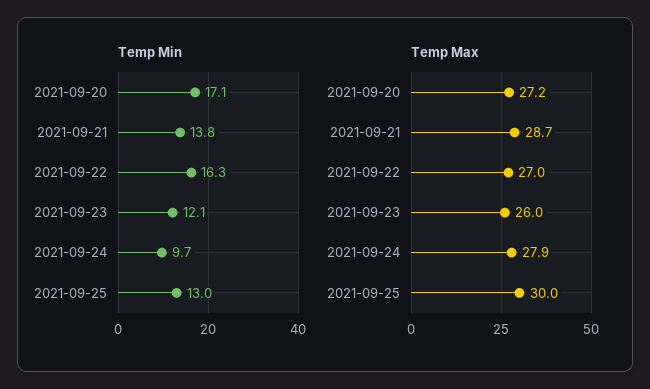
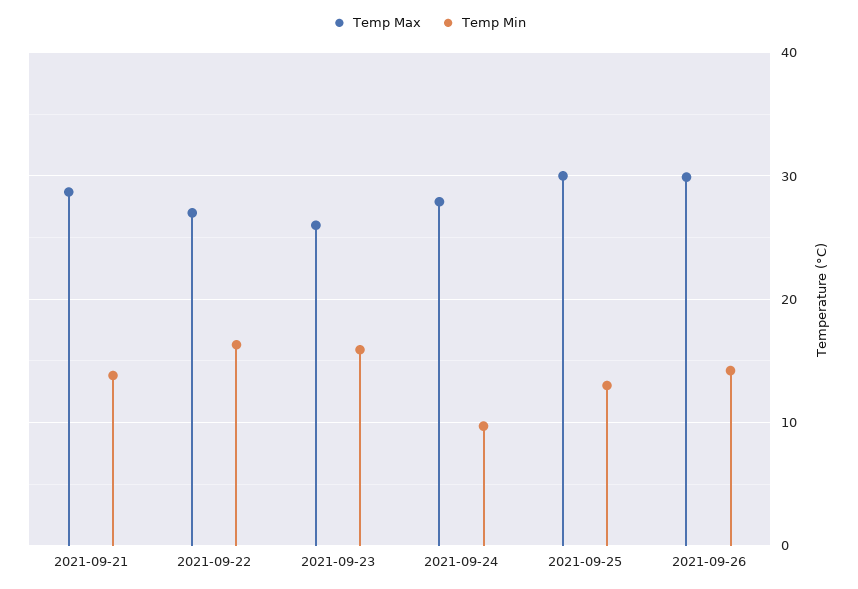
Temp Min, 2021-09-20: 17.1 -> none
Temp Min, 2021-09-23: 12.1 -> 16
Temp Max, 2021-09-20: 27.2 -> none
Temp Max, 2021-09-26: none -> 30
Temp Min, 2021-09-26: none -> 14

